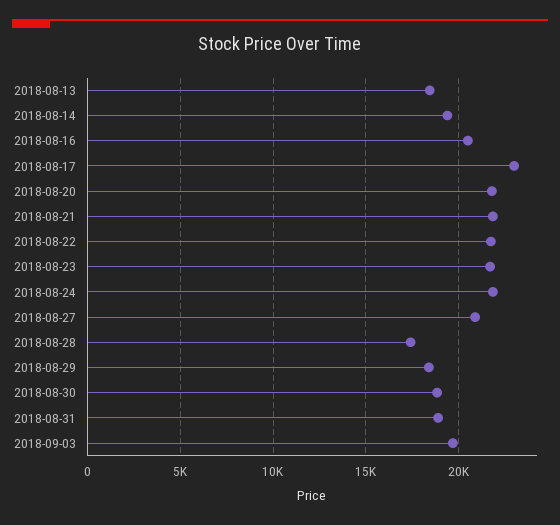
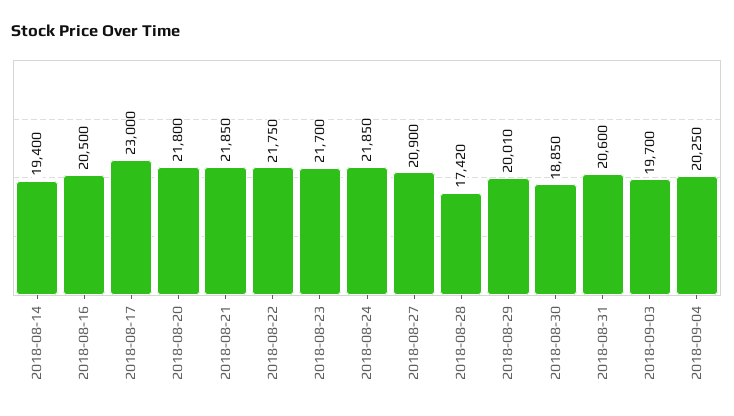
2018-08-13: 18500 -> none
2018-08-29: 18500 -> 20010
2018-08-31: 19000 -> 20600
2018-09-04: none -> 20250

